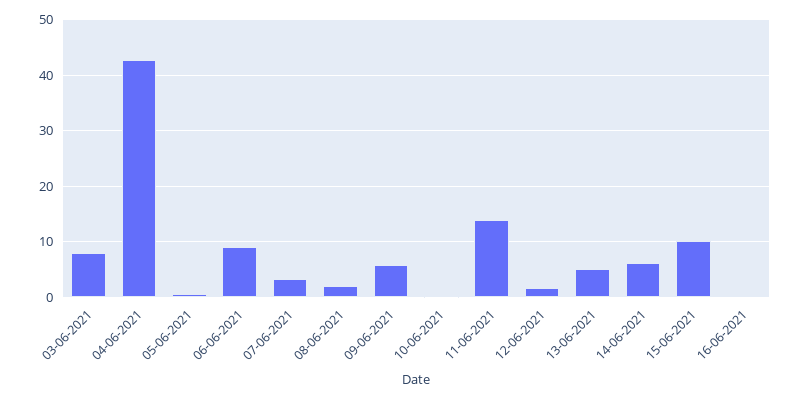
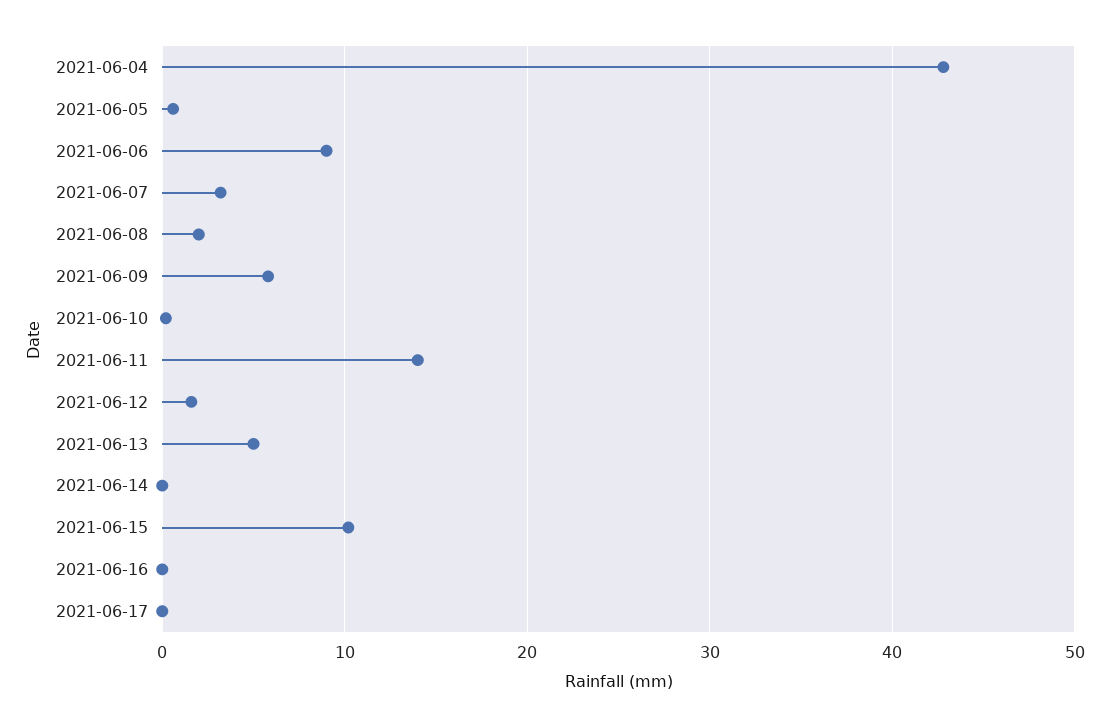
03-06-2021: 8 -> none
14-06-2021: 6 -> 0
2021-06-17: none -> 0

